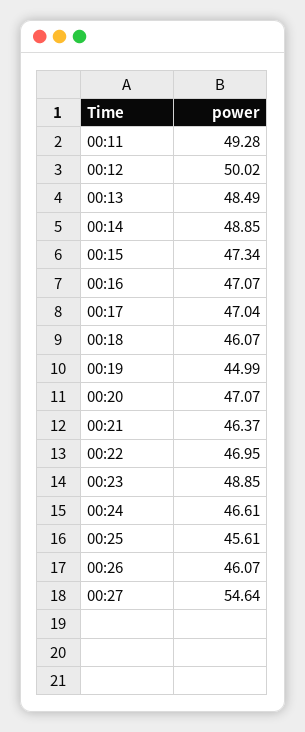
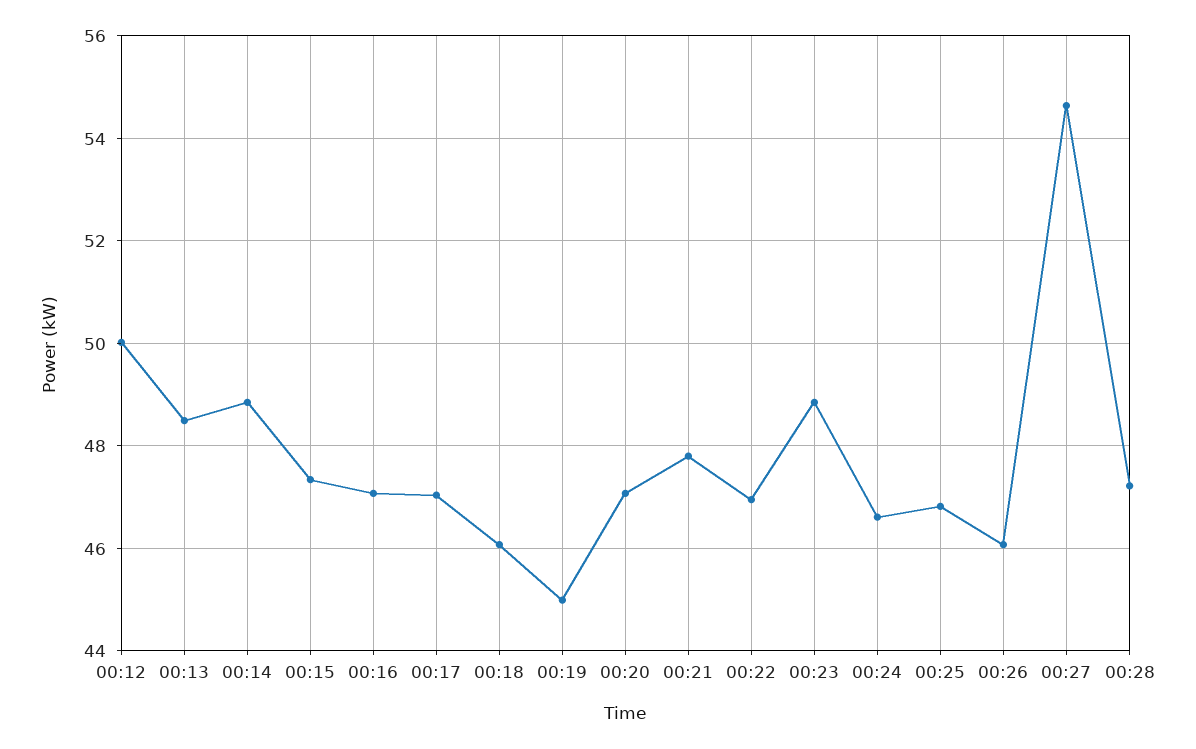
00:11: 49.28 -> none
00:21: 46.37 -> 47.8
00:25: 45.61 -> 46.8
00:28: none -> 47.2

